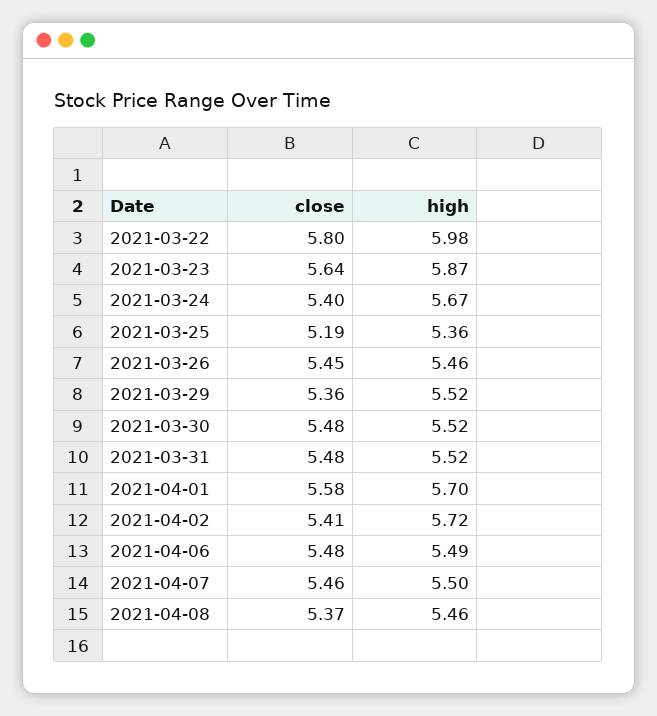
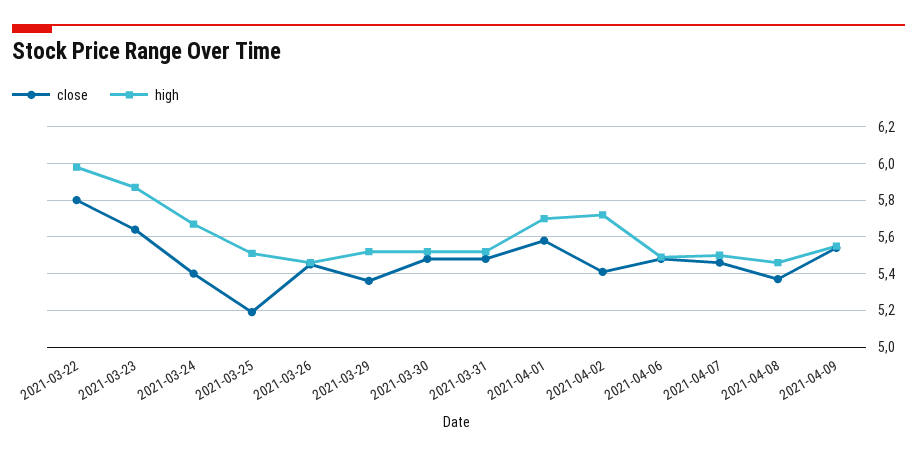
high, 2021-03-25: 5.36 -> 5.5
close, 2021-04-09: none -> 5.55
high, 2021-04-09: none -> 5.55

